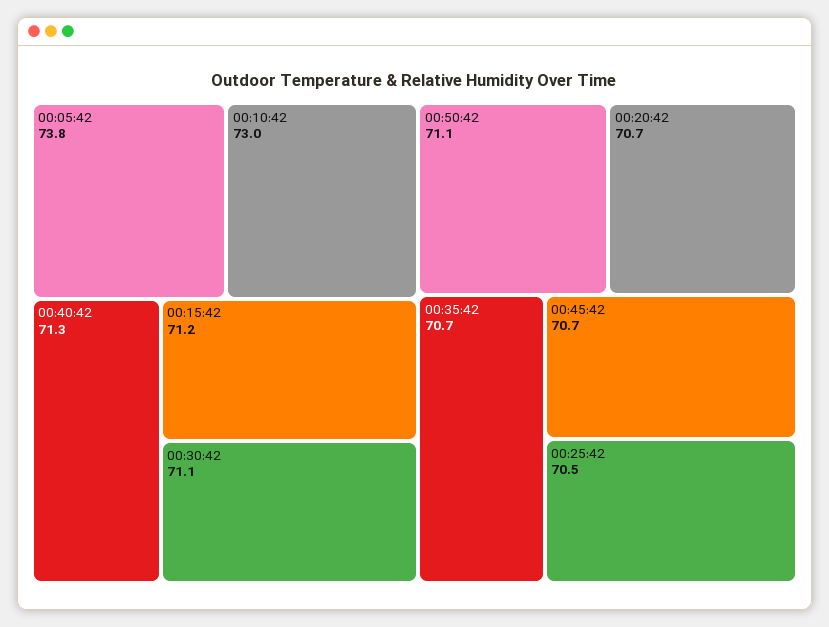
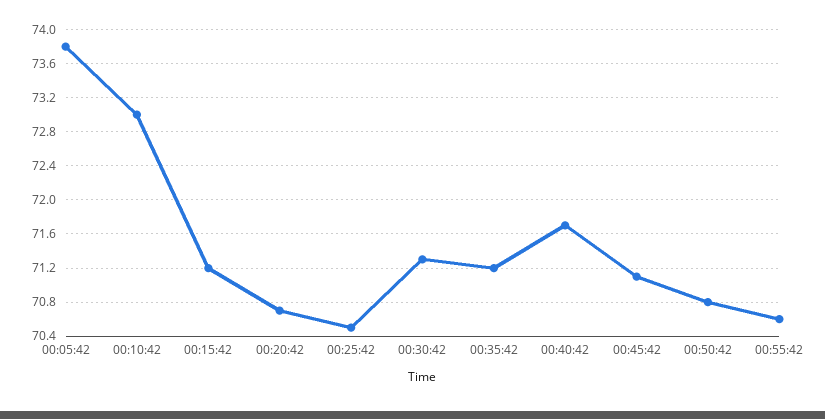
00:40:42: 71.3 -> 71.7
00:30:42: 71.1 -> 71.3
00:50:42: 71.1 -> 70.8
00:35:42: 70.7 -> 71.2
00:45:42: 70.7 -> 71.1
00:55:42: none -> 70.6

